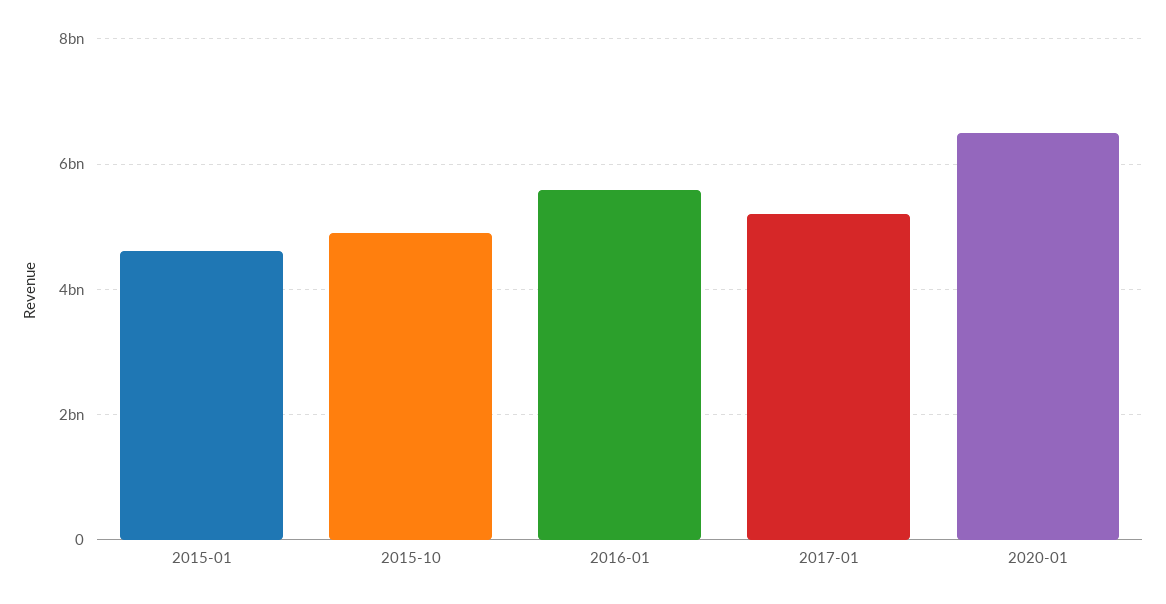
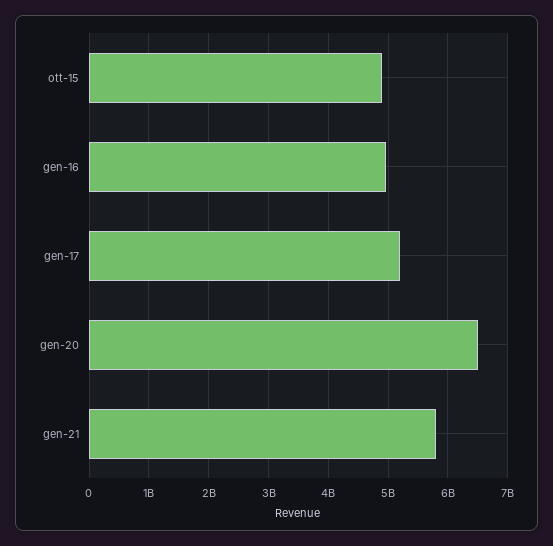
2015-01: 4600000000 -> none
2016-01: 5600000000 -> 5000000000
gen-21: none -> 5800000000

